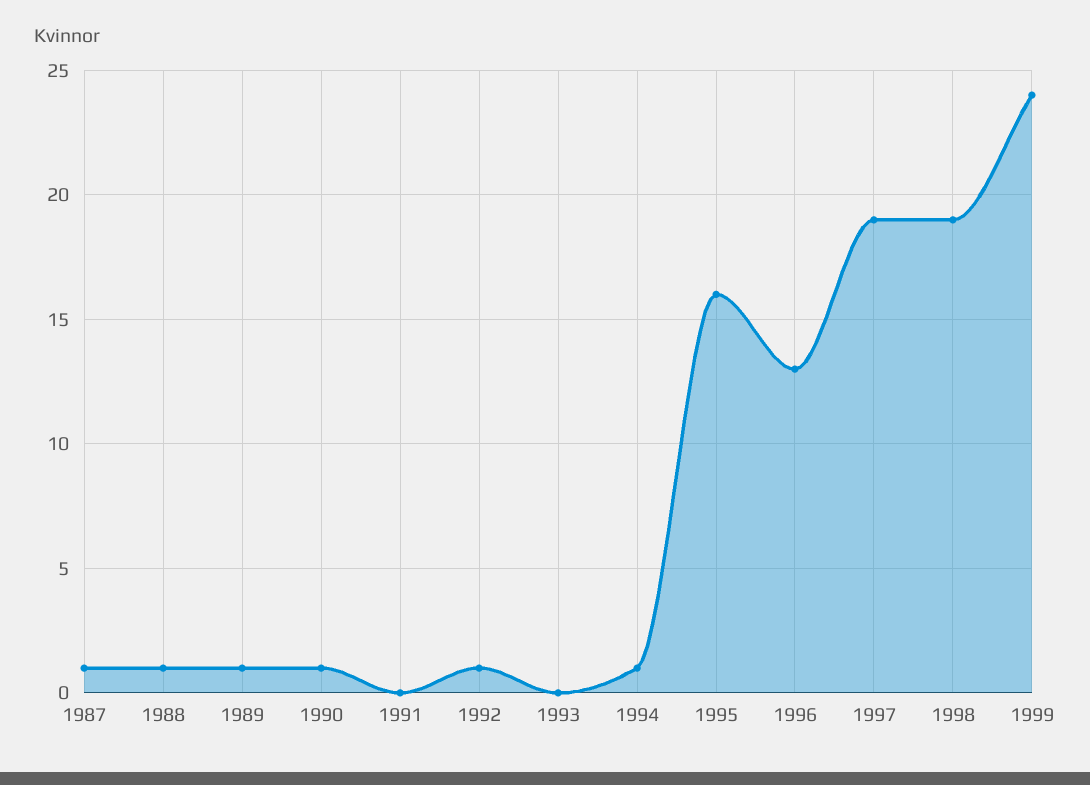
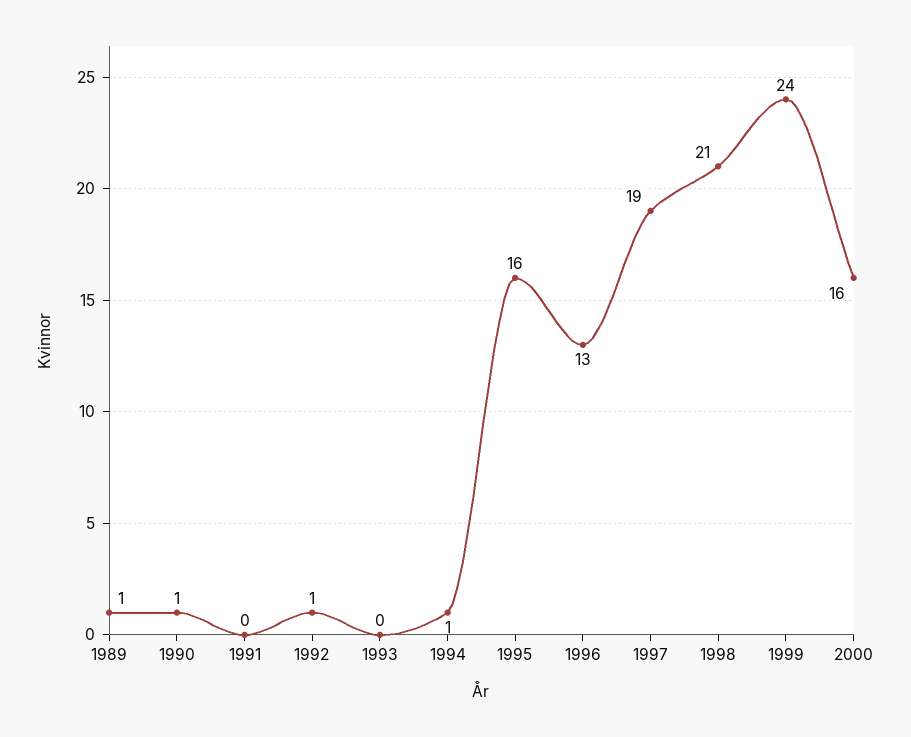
1987: 1 -> none
1988: 1 -> none
1998: 19 -> 21
2000: none -> 16

